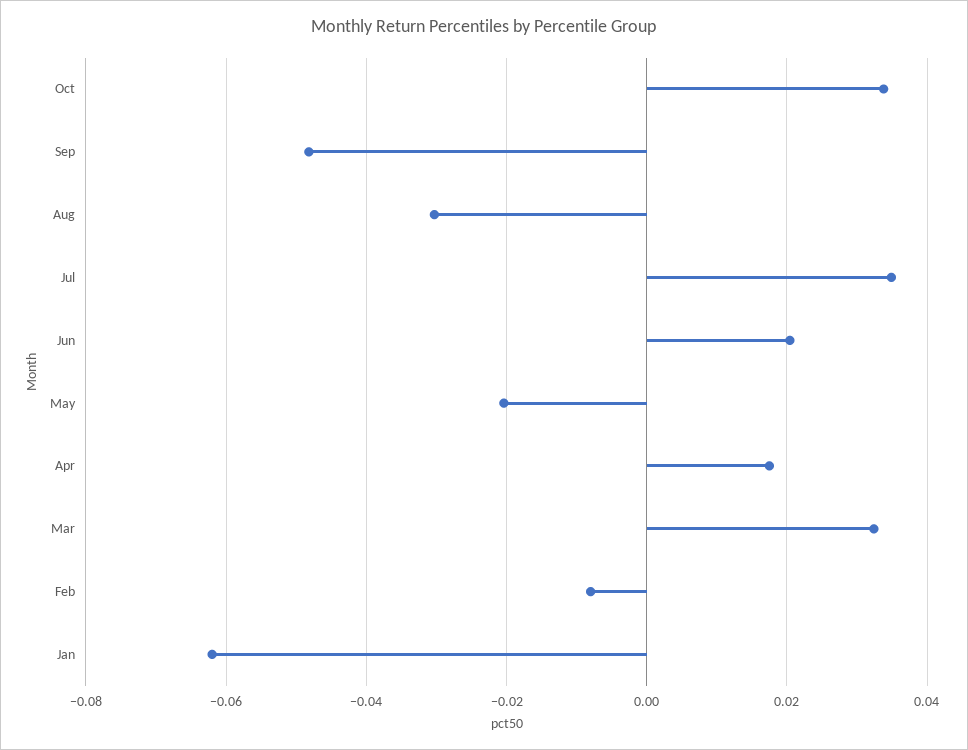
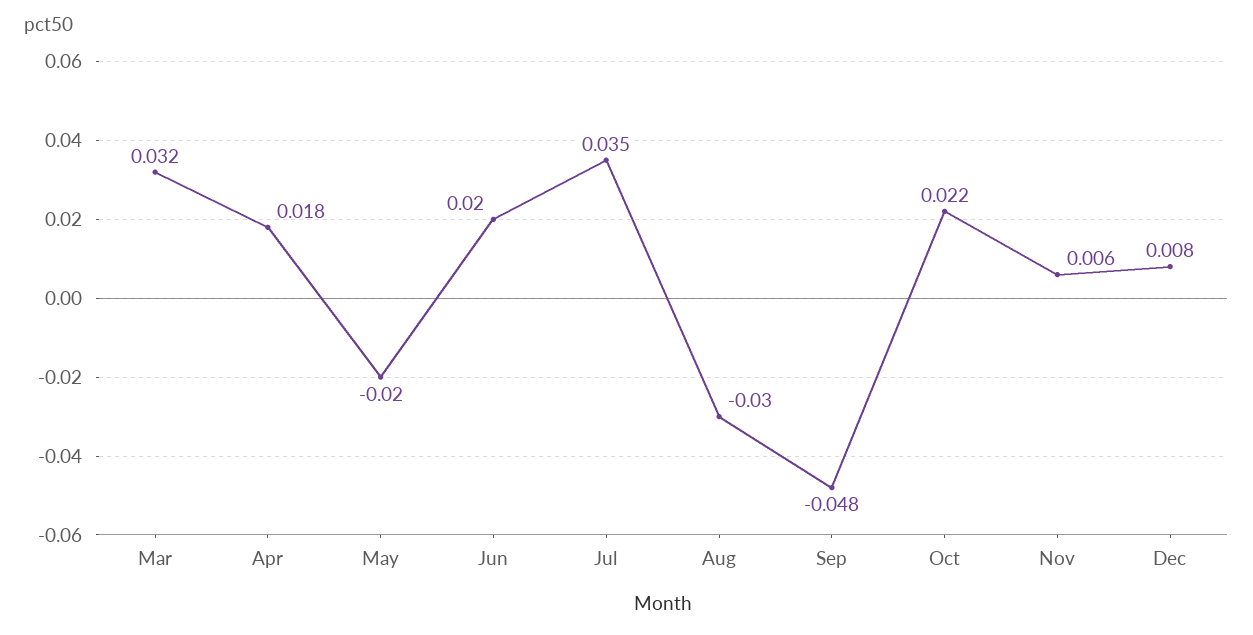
Oct: 0.034 -> 0.022
Feb: -0.008 -> none
Jan: -0.062 -> none
Nov: none -> 0.006
Dec: none -> 0.008

